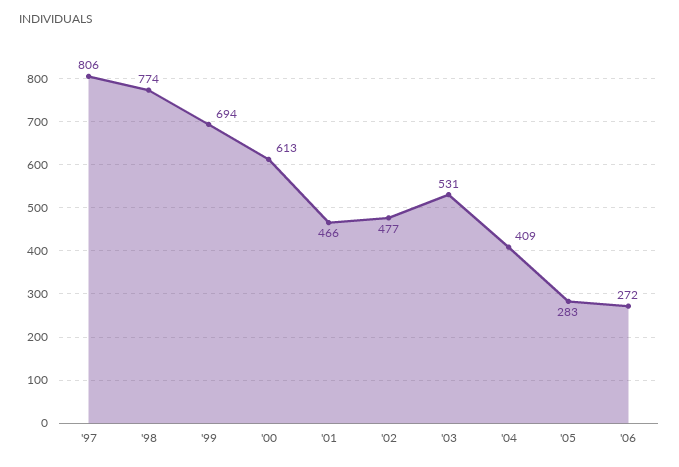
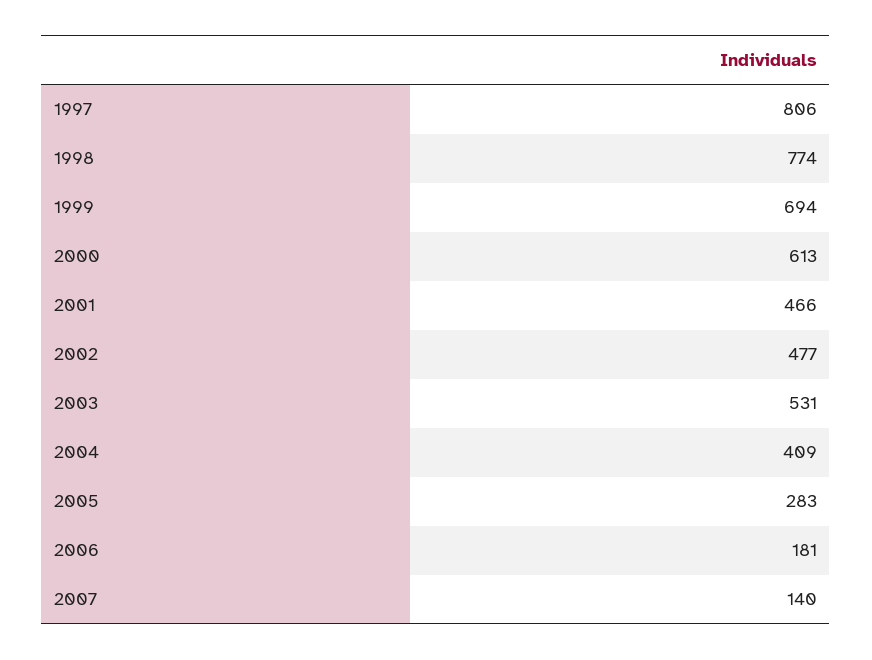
'06: 272 -> 181
2007: none -> 140

